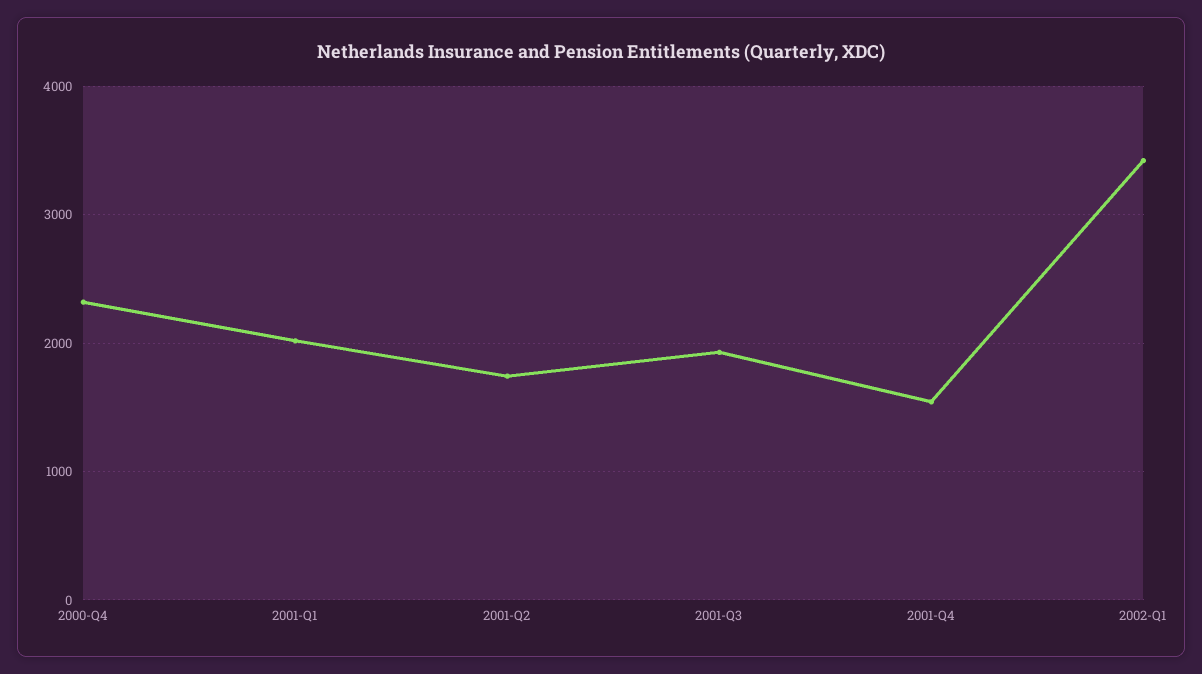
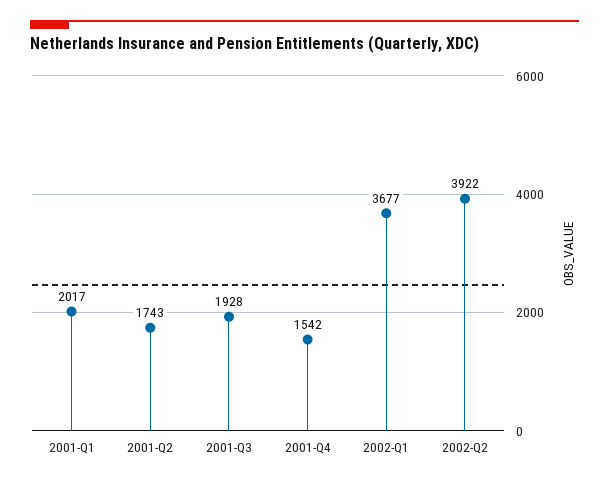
2000-Q4: 2300 -> none
2002-Q1: 3400 -> 3677
2002-Q2: none -> 3922

